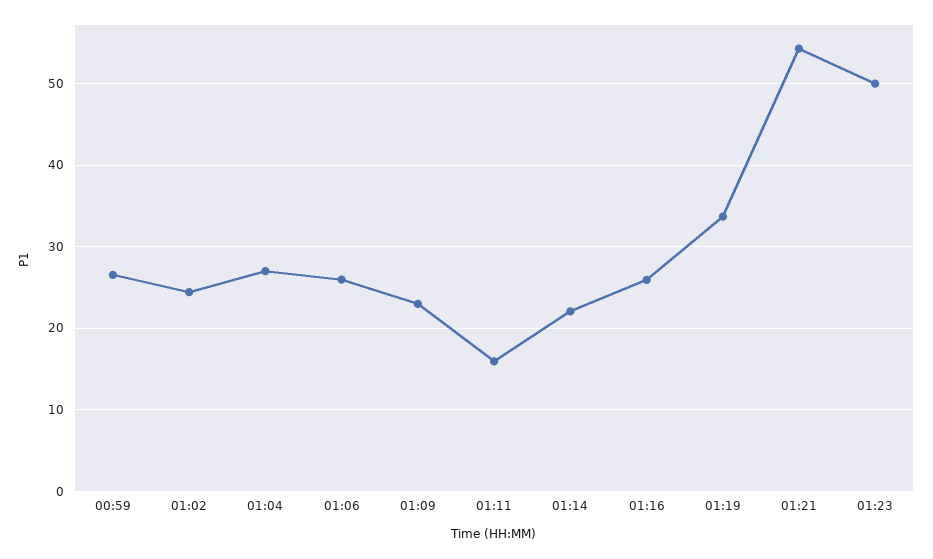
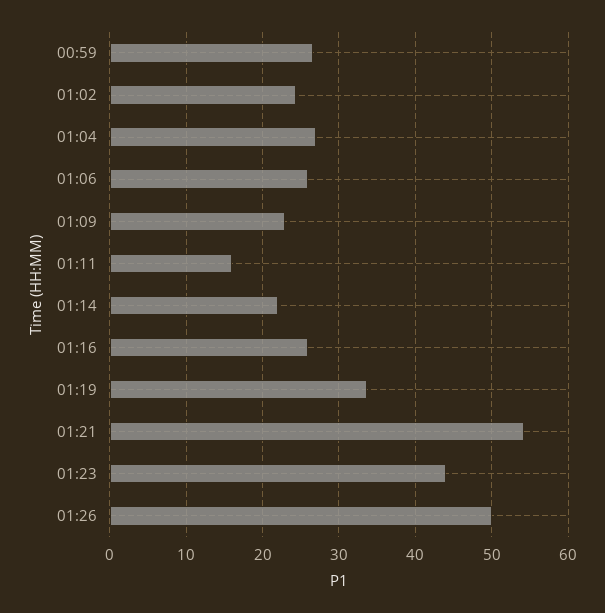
01:23: 50 -> 44
01:26: none -> 50

